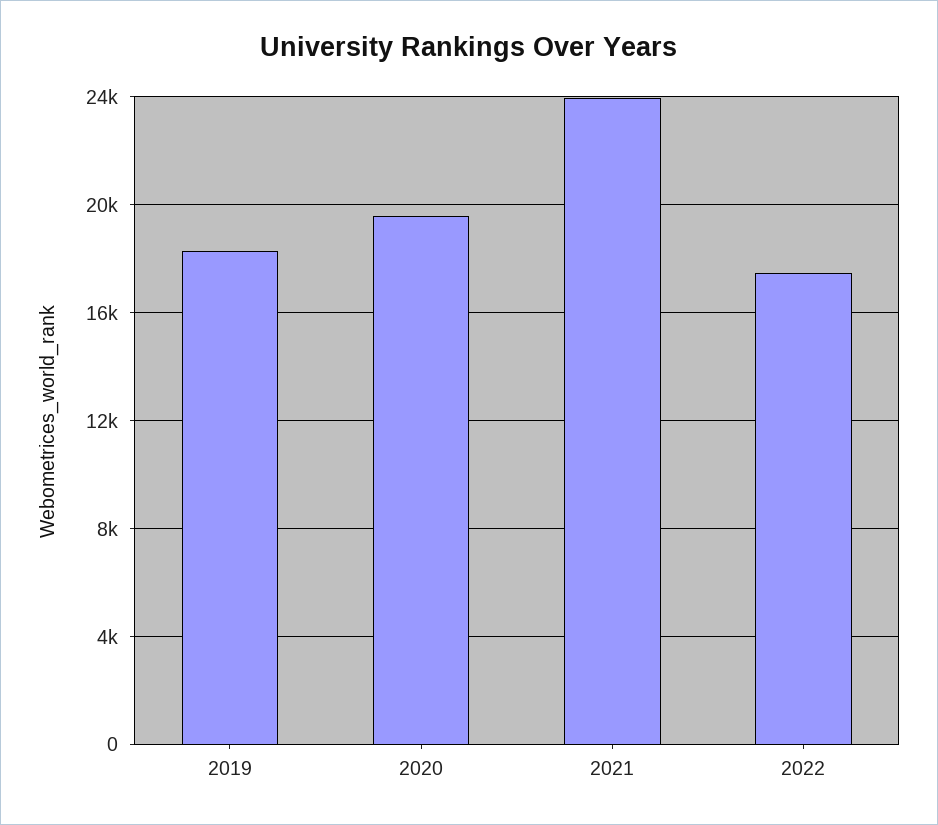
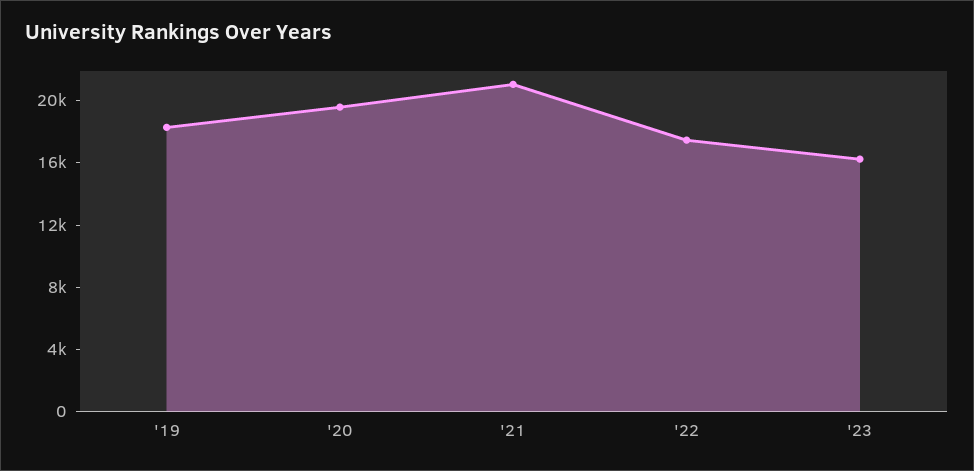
2021: 24000 -> 21000
'23: none -> 16000

